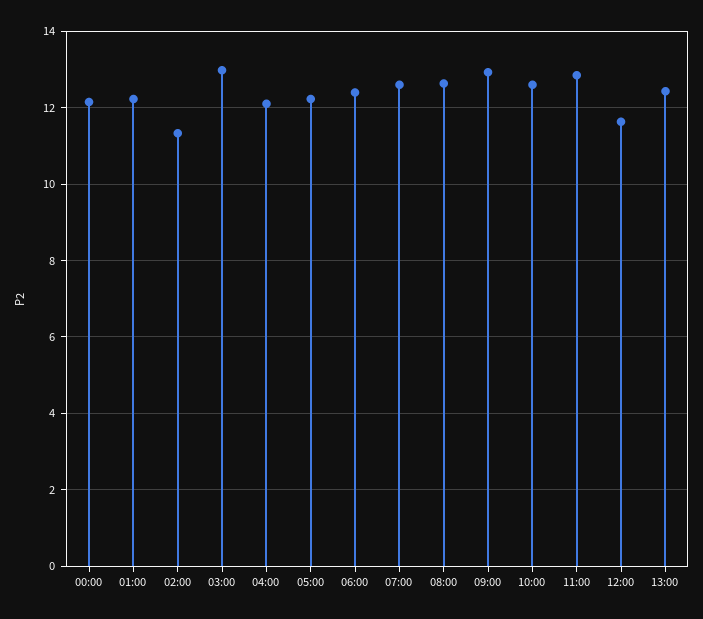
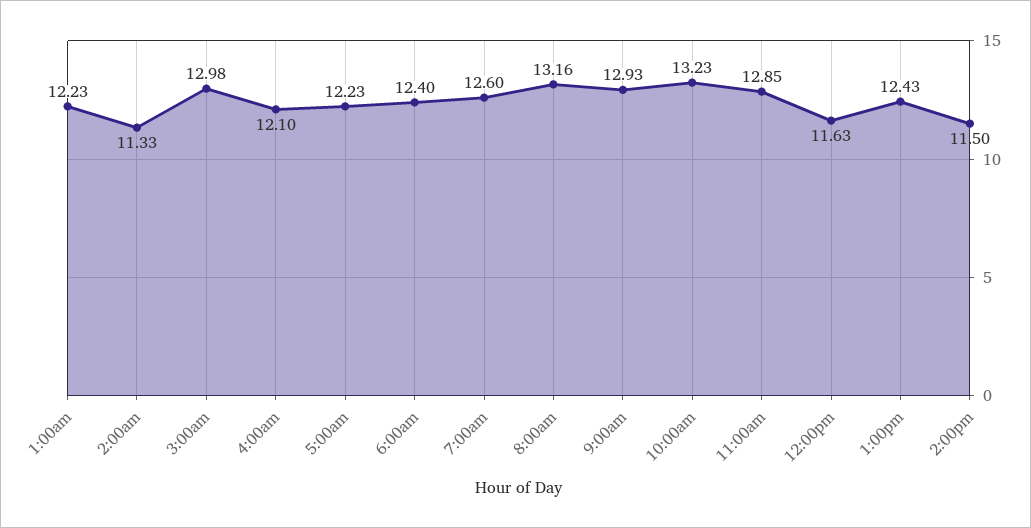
00:00: 12.2 -> none
08:00: 12.6 -> 13.16
10:00: 12.6 -> 13.23
2:00pm: none -> 11.5

